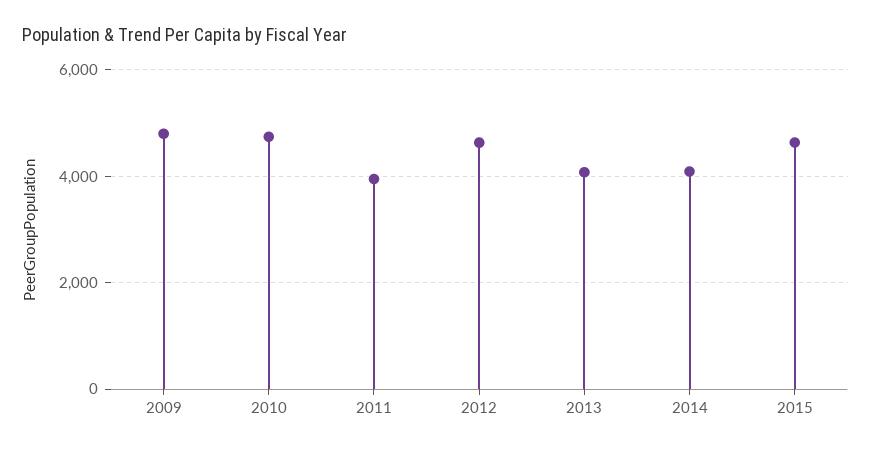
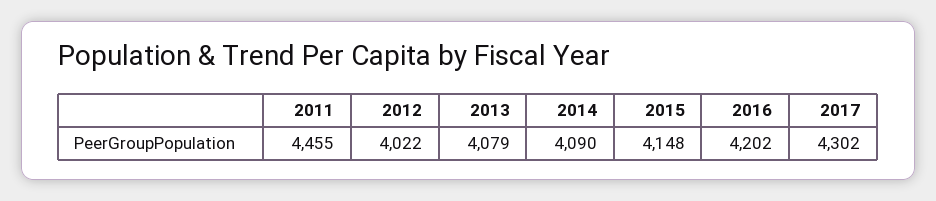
2009: 4800 -> none
2010: 4800 -> none
2011: 4000 -> 4455
2012: 4600 -> 4022
2015: 4600 -> 4148
2016: none -> 4202
2017: none -> 4302

